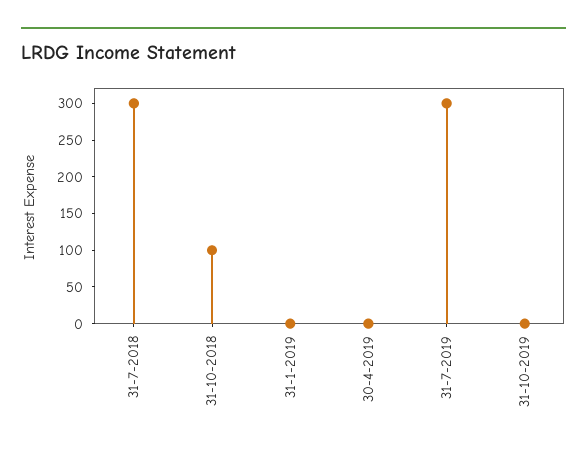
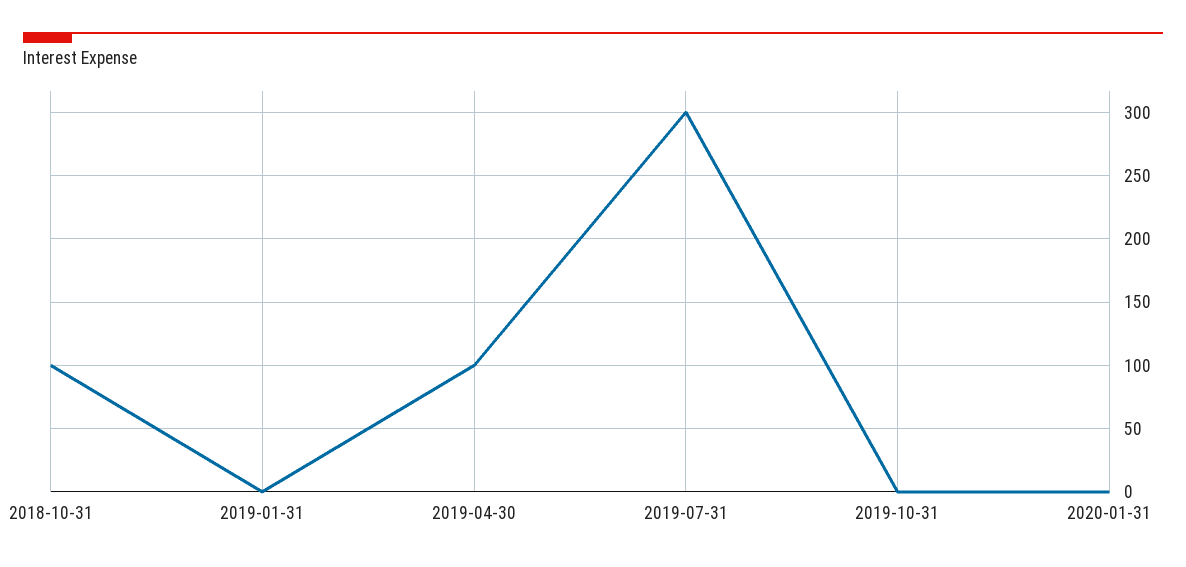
31-7-2018: 300 -> none
30-4-2019: 0 -> 100
2020-01-31: none -> 0

